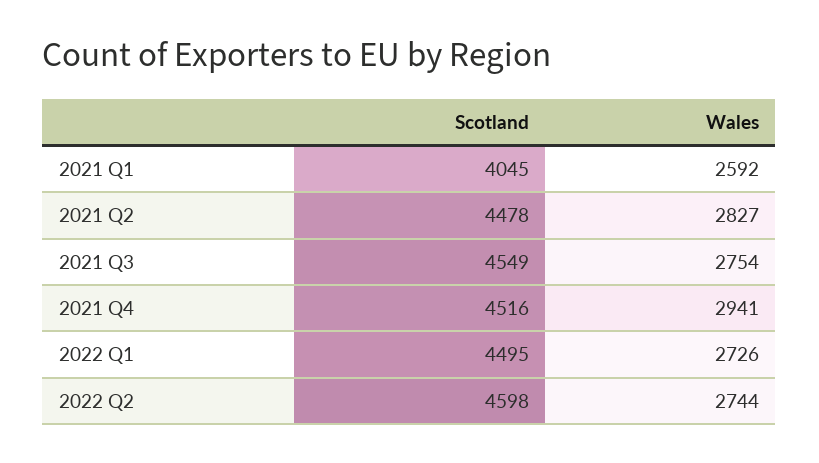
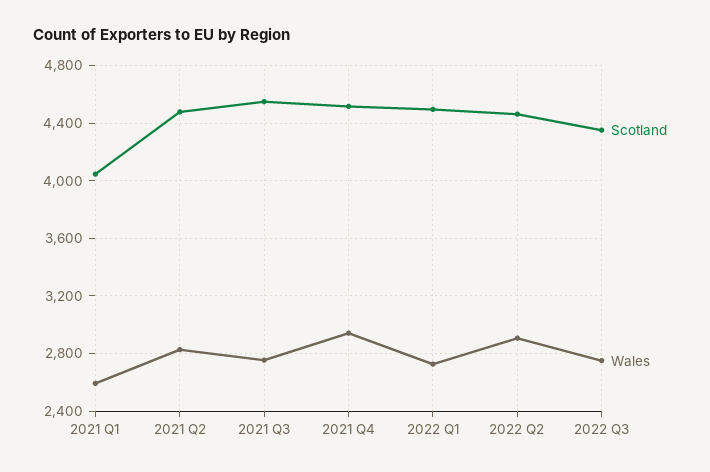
Scotland, 2022 Q2: 4598 -> 4450
Wales, 2022 Q2: 2744 -> 2900
Scotland, 2022 Q3: none -> 4350
Wales, 2022 Q3: none -> 2750

